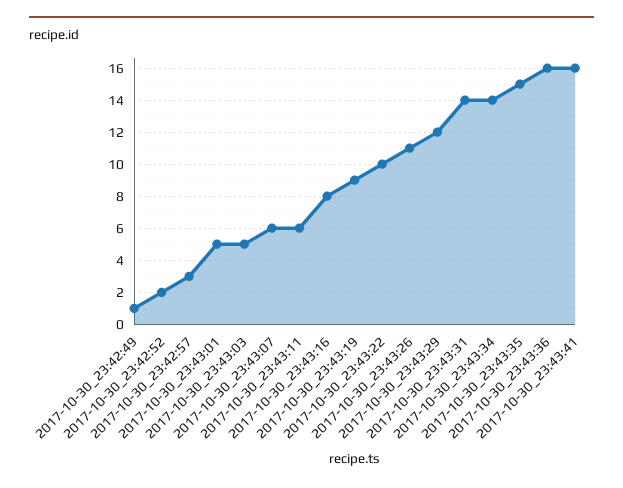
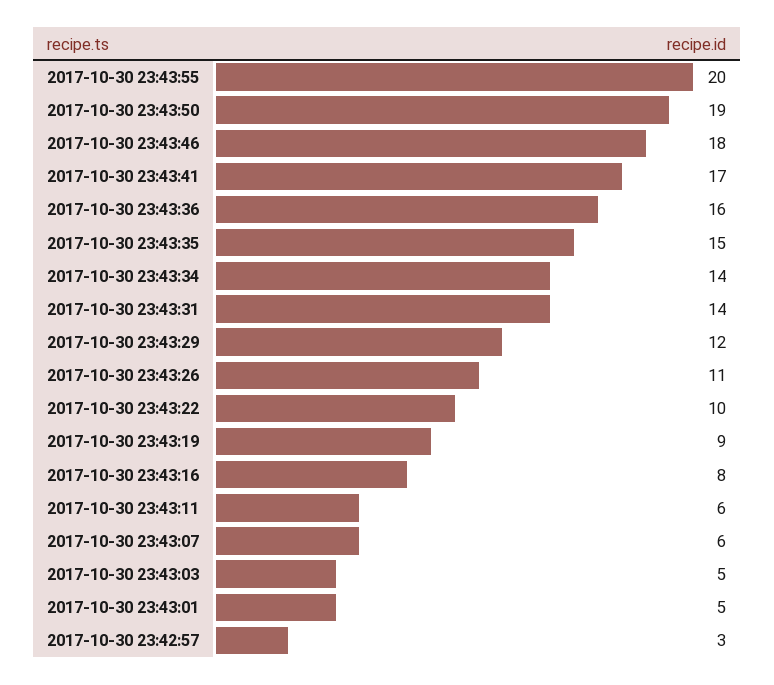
2017-10-30_23:42:49: 1 -> none
2017-10-30_23:42:52: 2 -> none
2017-10-30_23:43:41: 16 -> 17
2017-10-30 23:43:55: none -> 20
2017-10-30 23:43:50: none -> 19
2017-10-30 23:43:46: none -> 18

